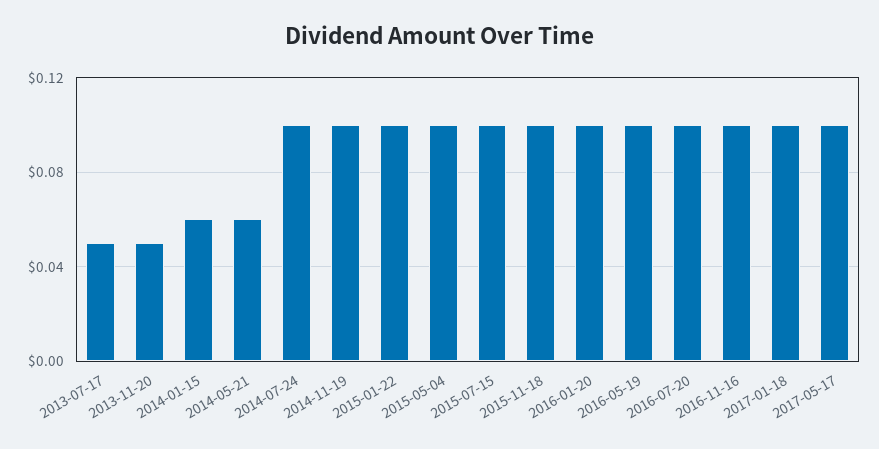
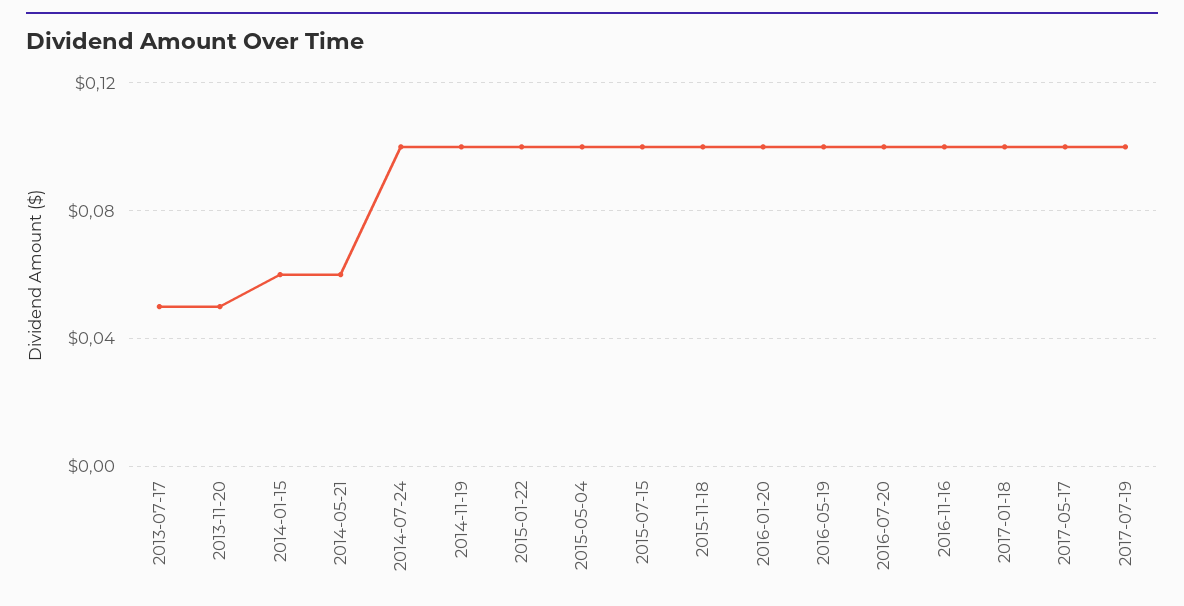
2017-07-19: none -> 0.1

